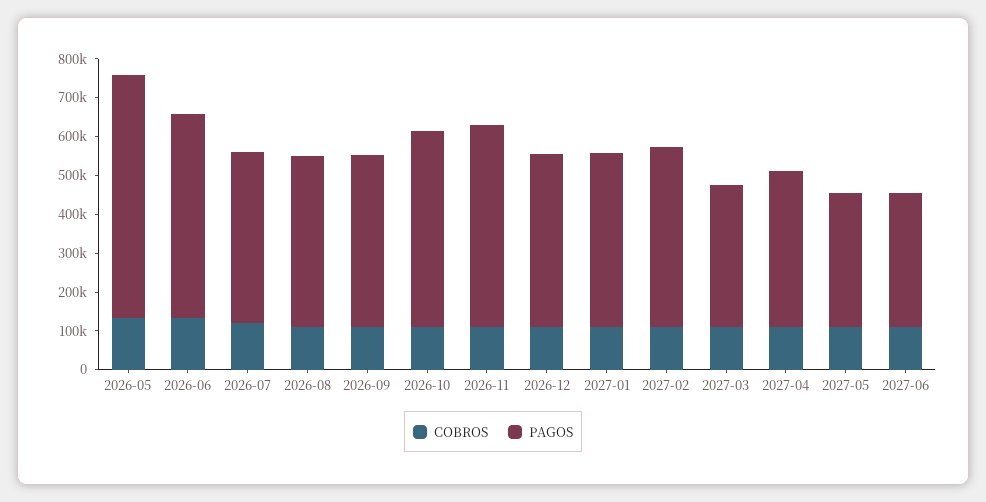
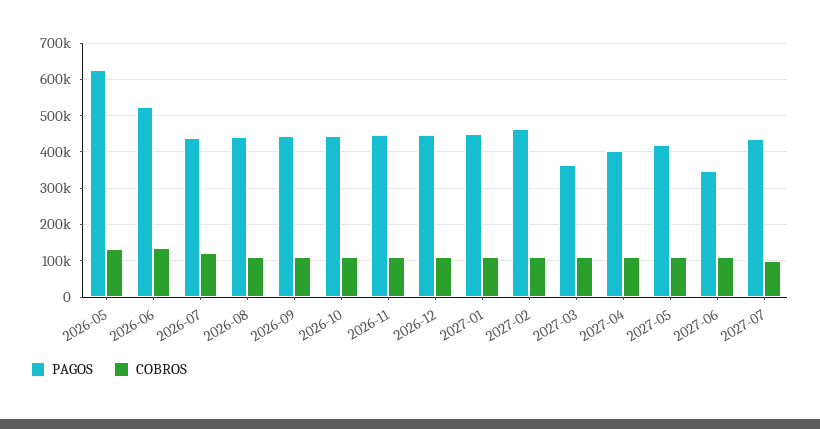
PAGOS, 2026-10: 500000 -> 440000
PAGOS, 2026-11: 525000 -> 440000
PAGOS, 2027-05: 350000 -> 420000
PAGOS, 2027-07: none -> 440000
COBROS, 2027-07: none -> 100000

